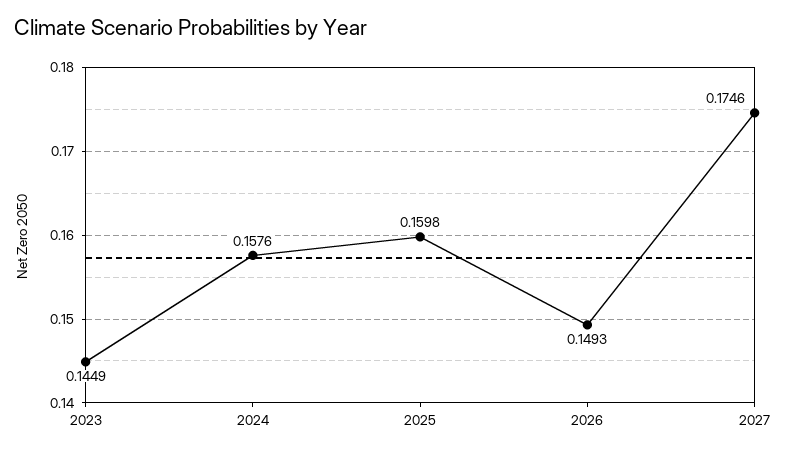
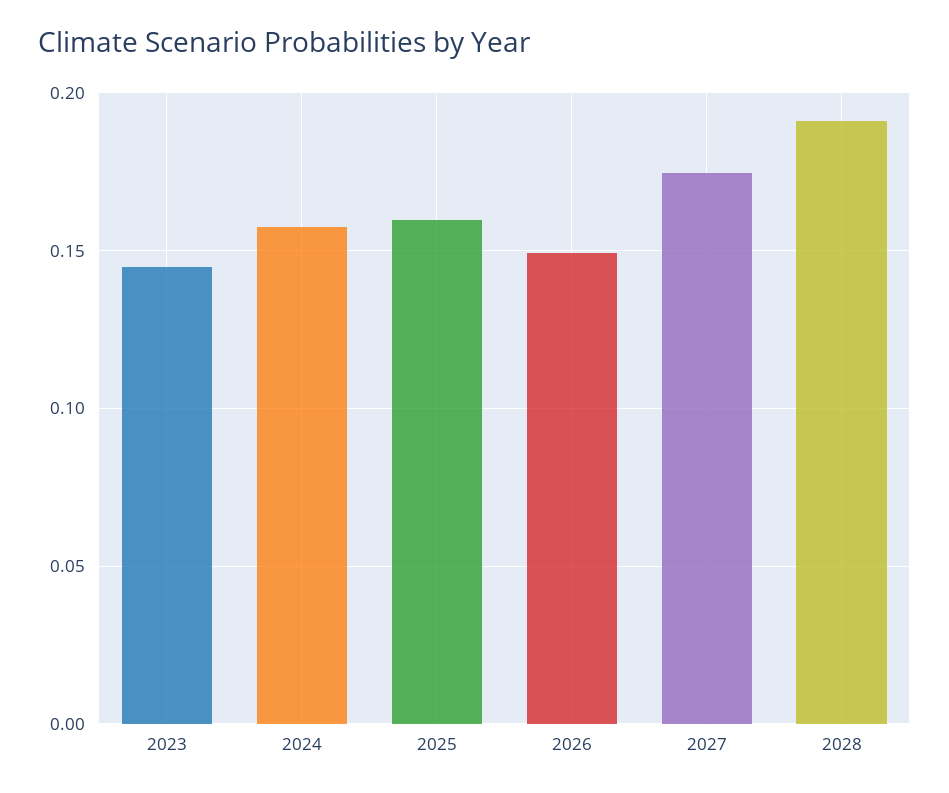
2028: none -> 0.19

